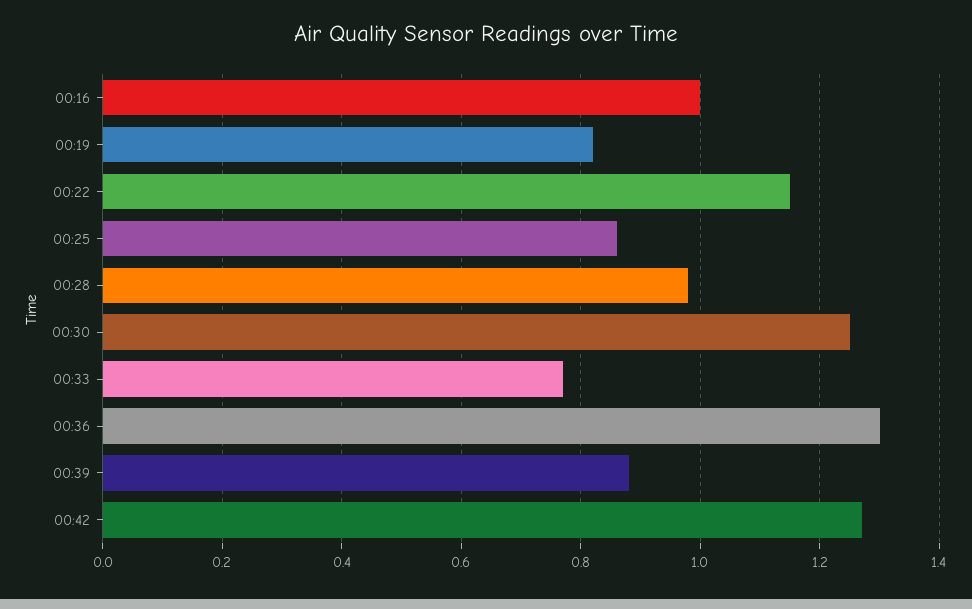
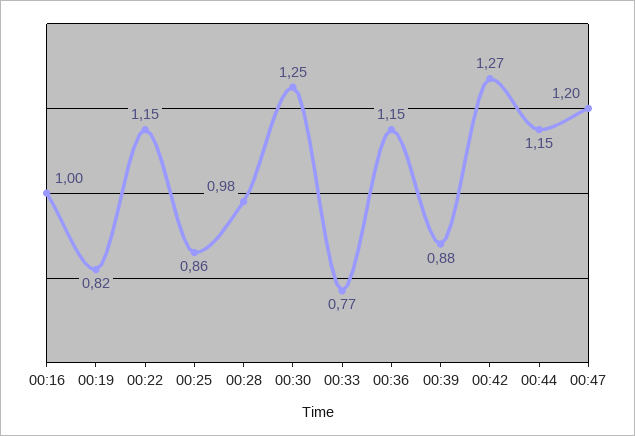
00:36: 1.3 -> 1.15
00:44: none -> 1.15
00:47: none -> 1.2

